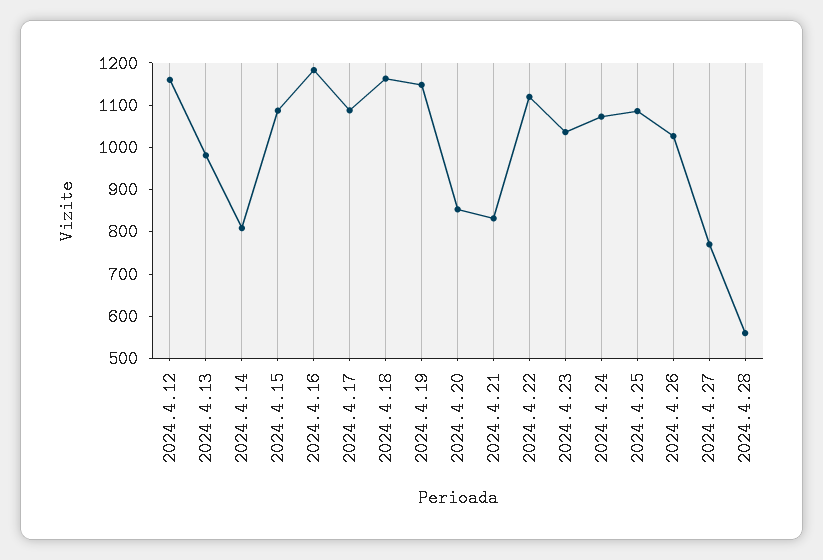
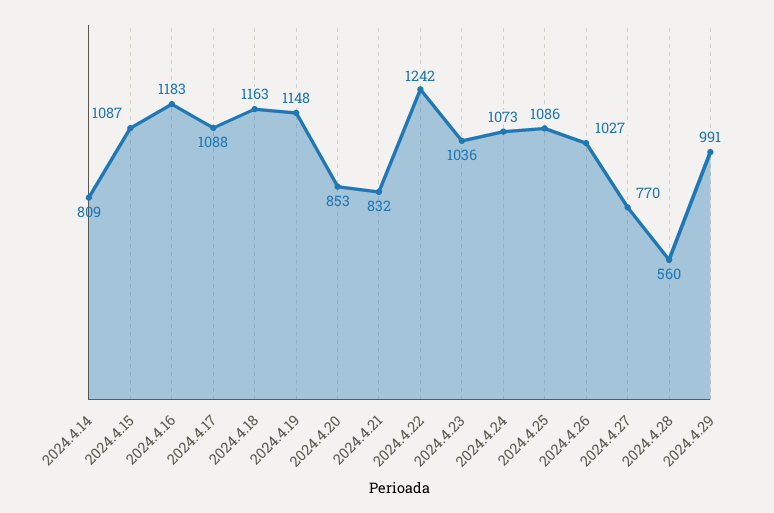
2024.4.12: 1160 -> none
2024.4.13: 980 -> none
2024.4.22: 1120 -> 1242
2024.4.29: none -> 991

